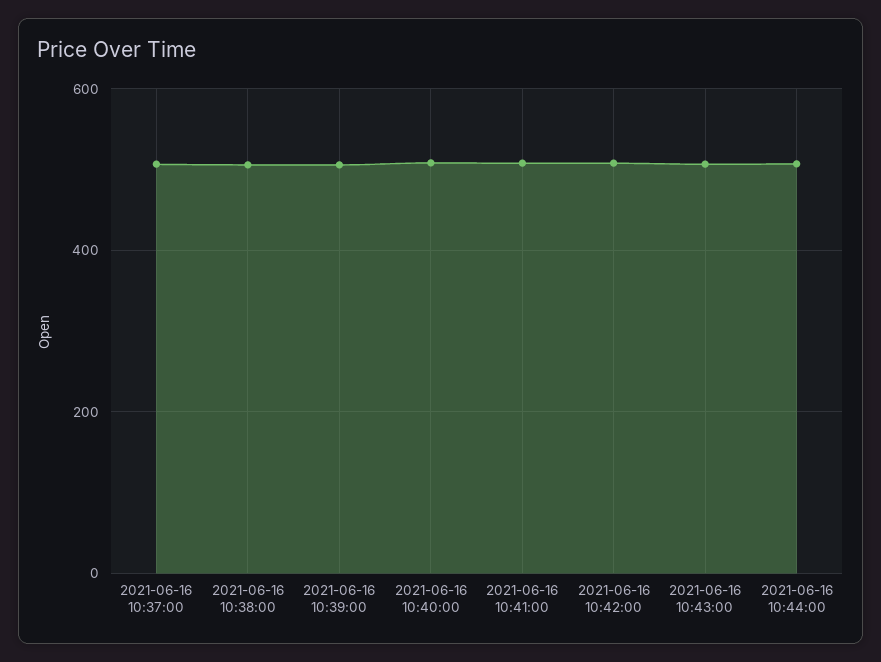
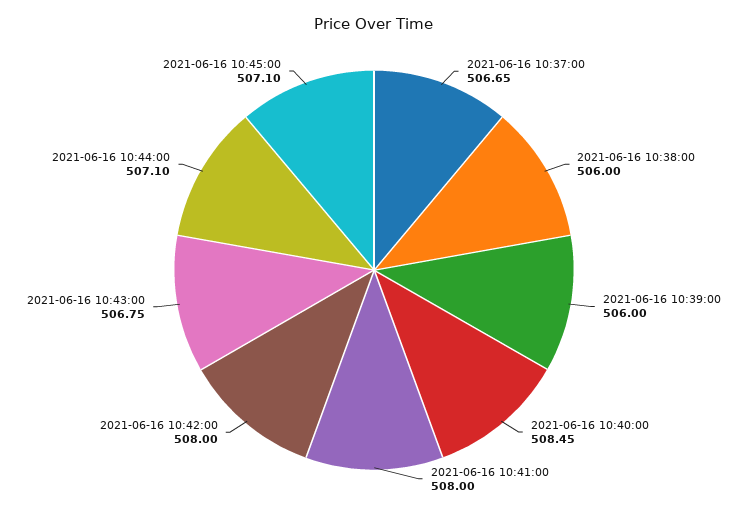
2021-06-16 10:45:00: none -> 507.1

